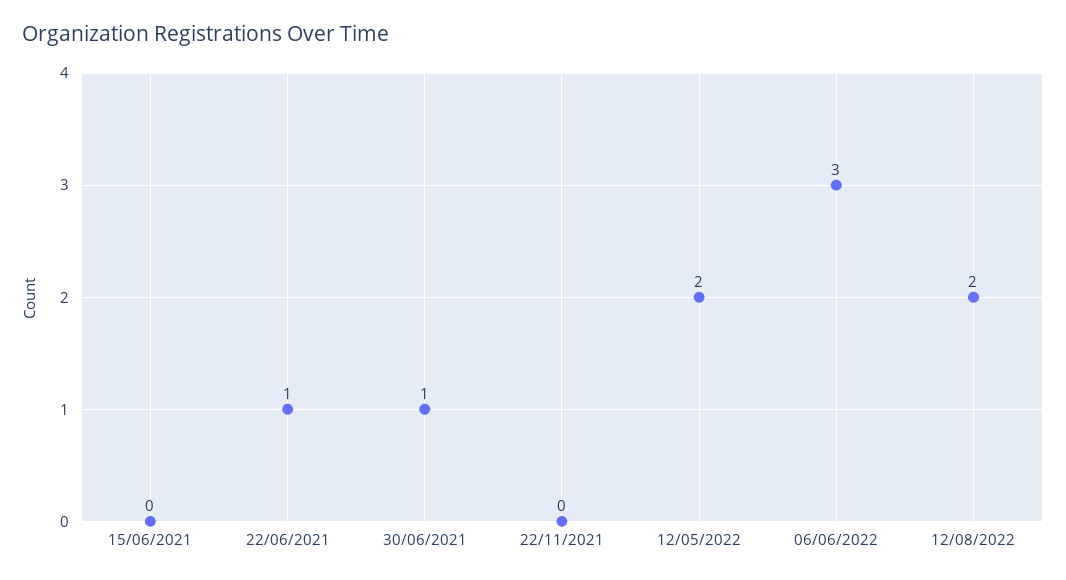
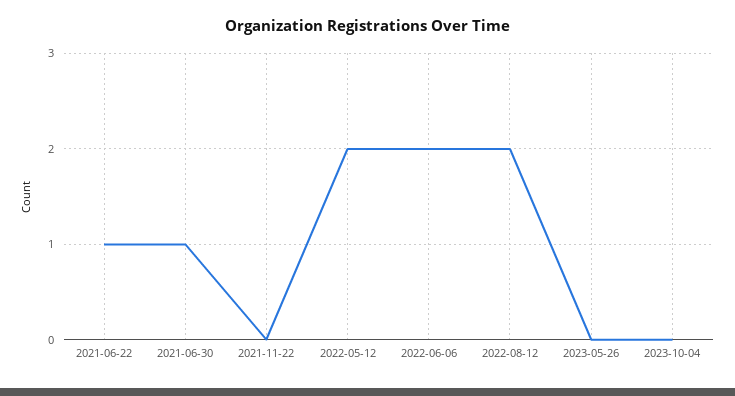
15/06/2021: 0 -> none
06/06/2022: 3 -> 2
2023-05-26: none -> 0
2023-10-04: none -> 0

